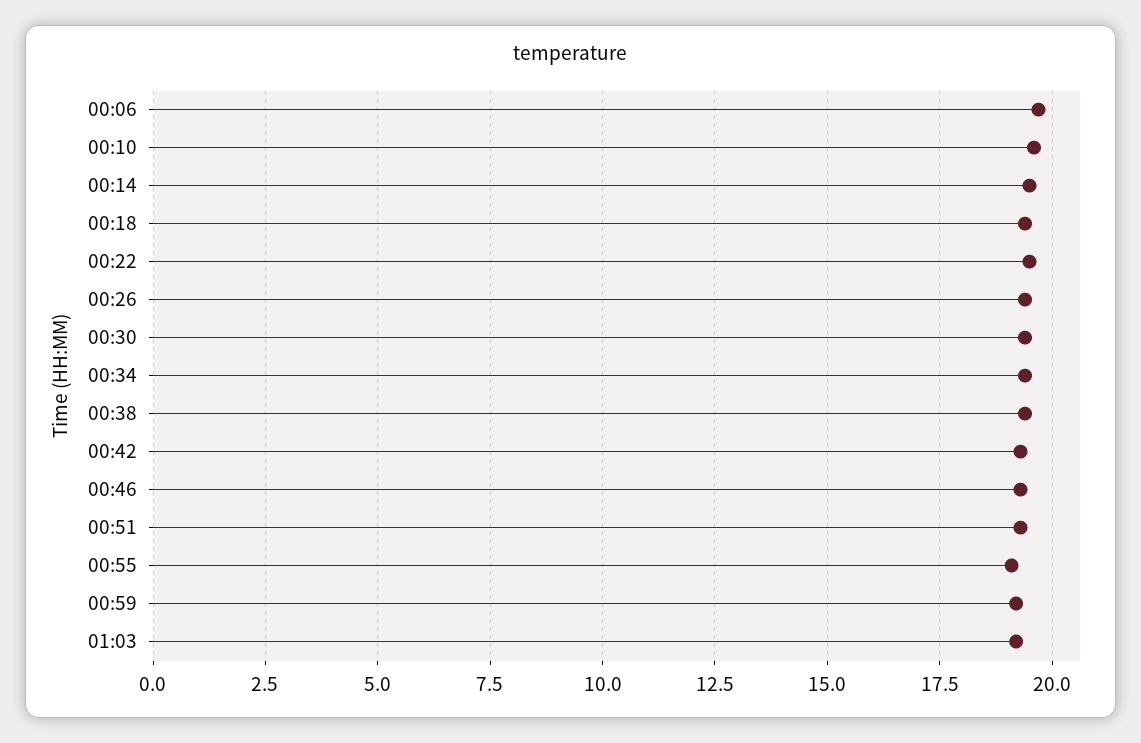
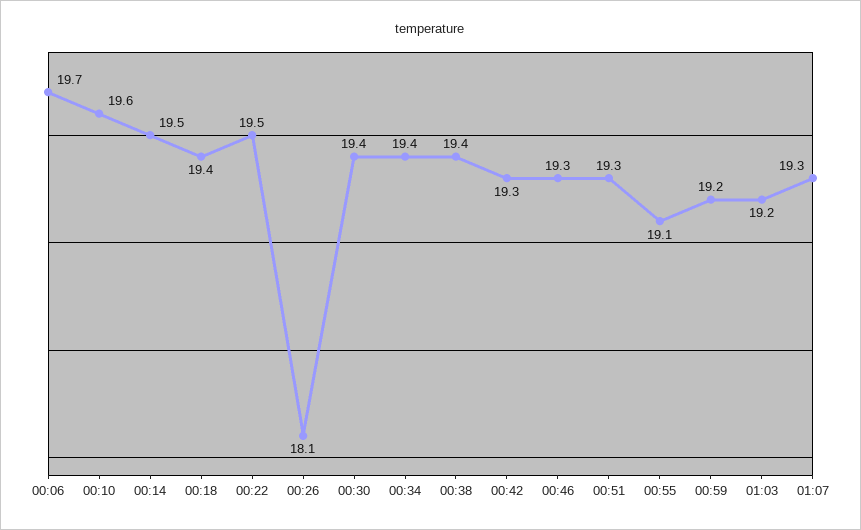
00:26: 19.5 -> 18.1
01:07: none -> 19.3

